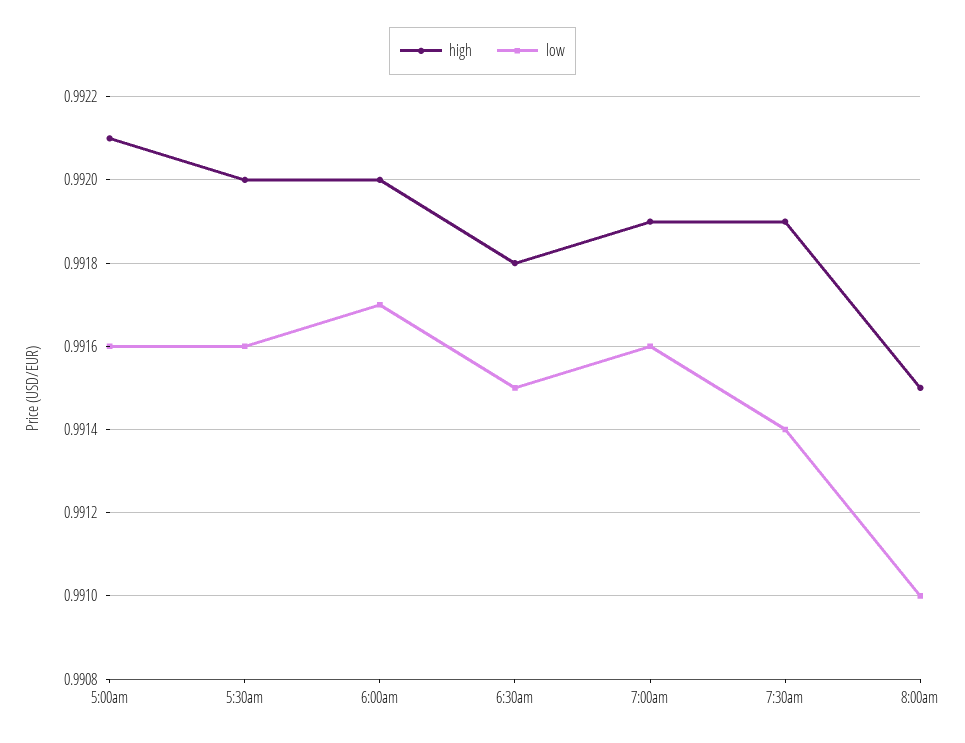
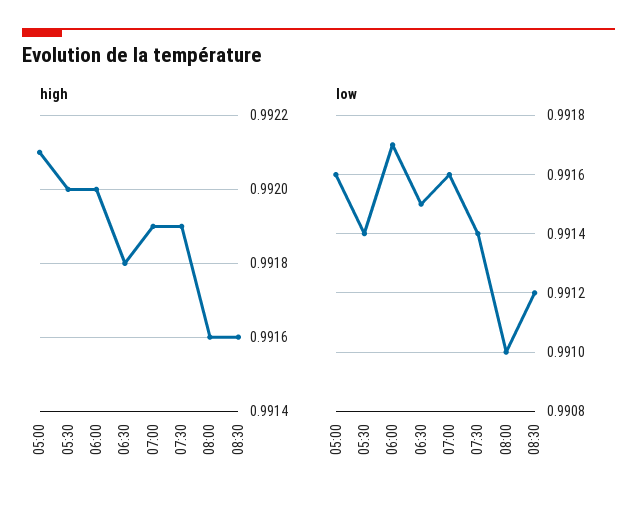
low, 5:30am: 0.9916 -> 0.9914
high, 8:00am: 0.9915 -> 0.9916
high, 08:30: none -> 0.9916
low, 08:30: none -> 0.9912

